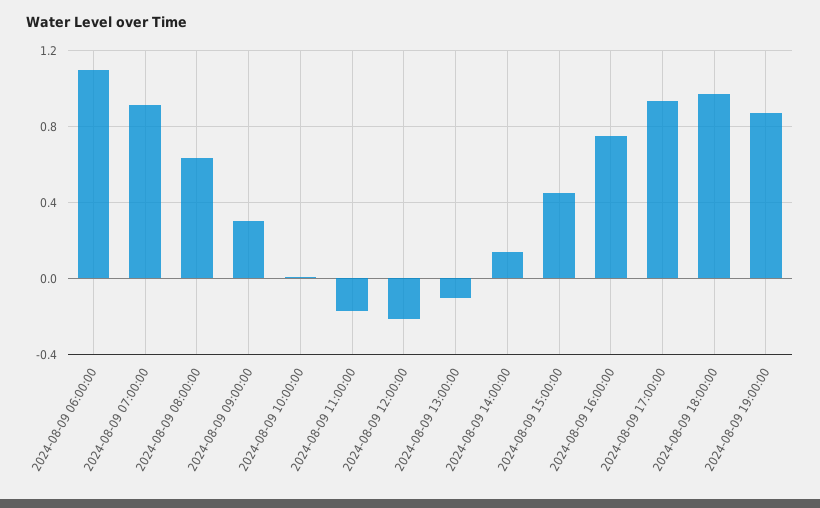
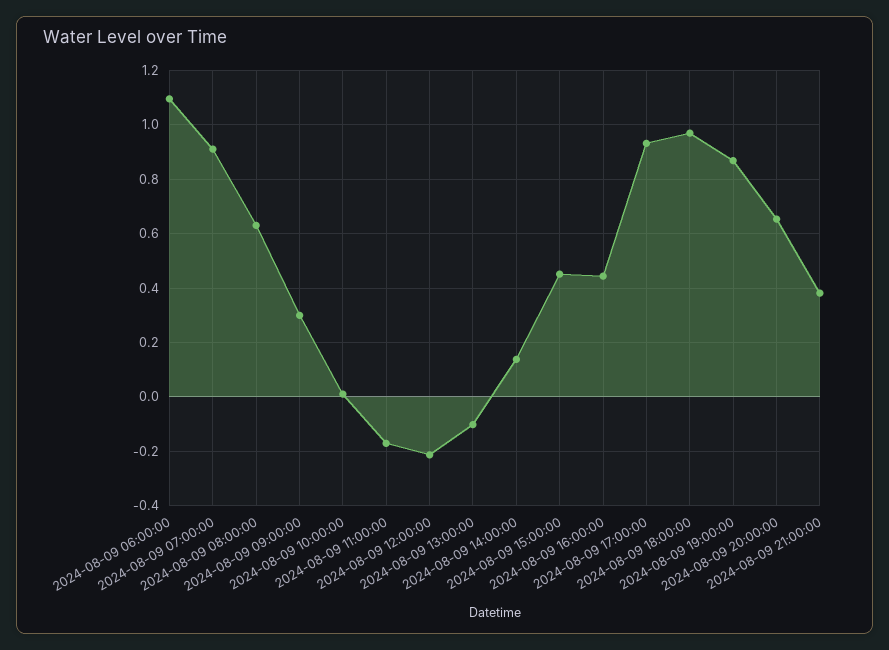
2024-08-09 16:00:00: 0.75 -> 0.45
2024-08-09 20:00:00: none -> 0.65
2024-08-09 21:00:00: none -> 0.375

